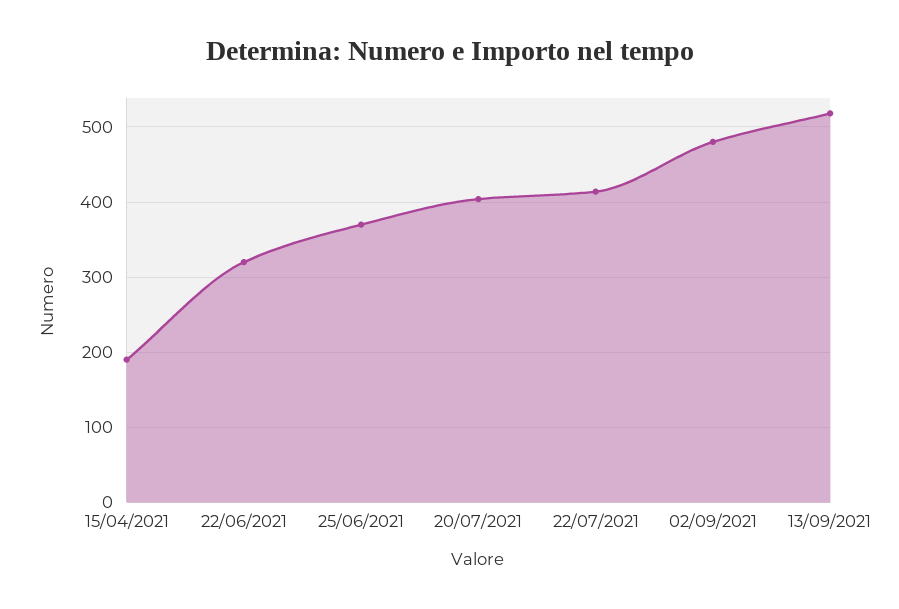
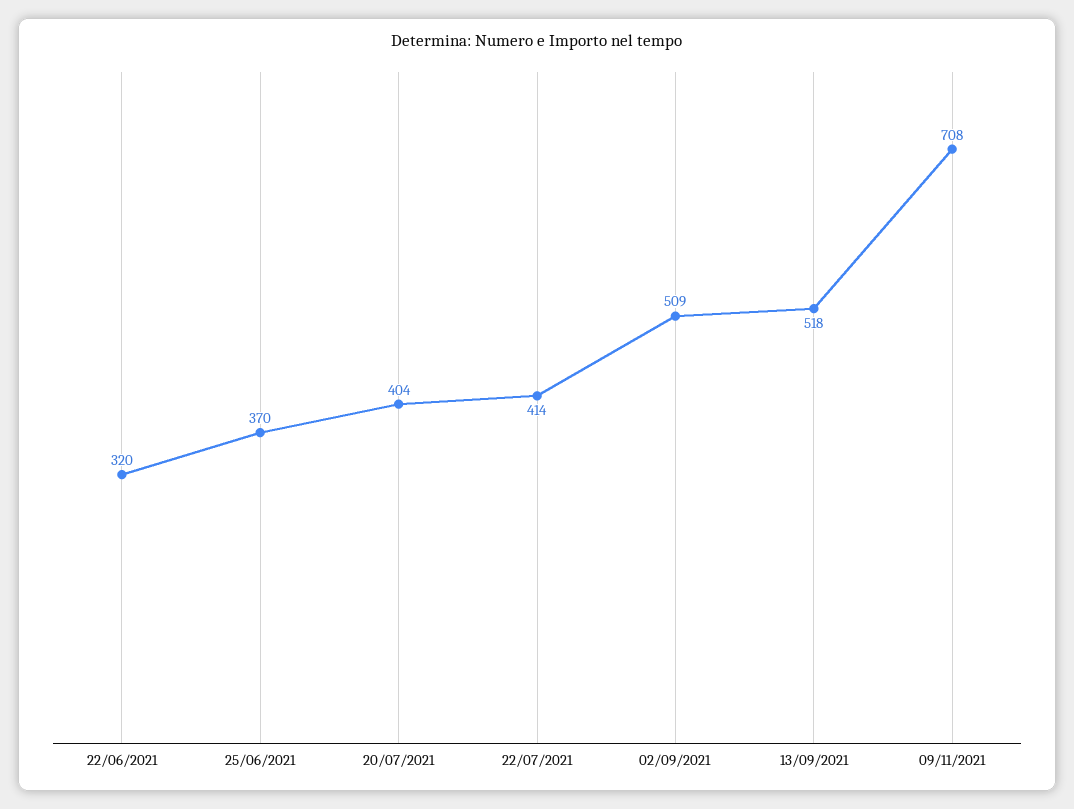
15/04/2021: 190 -> none
02/09/2021: 480 -> 509
09/11/2021: none -> 708

